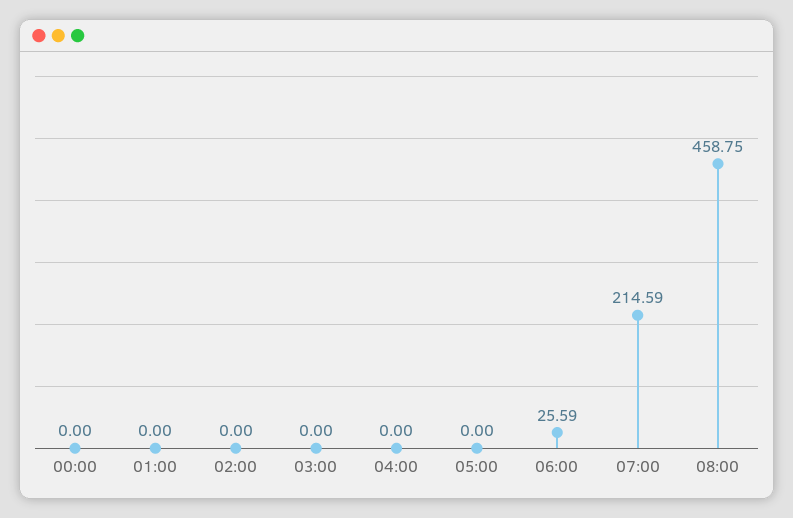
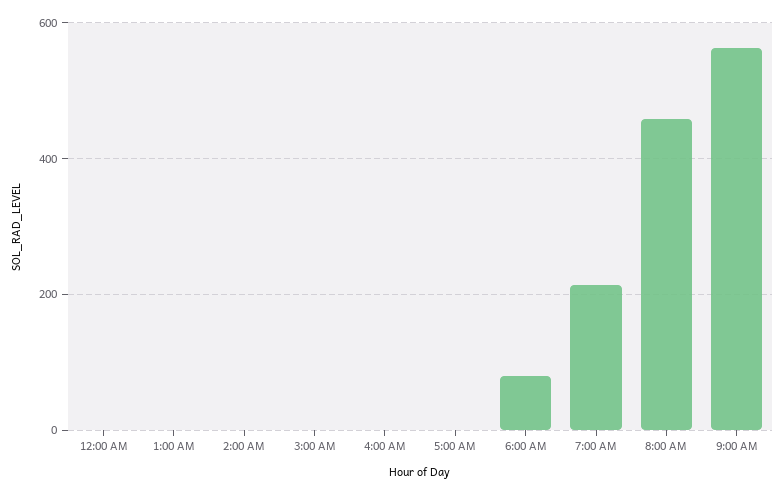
06:00: 25.59 -> 80
9:00 AM: none -> 560

